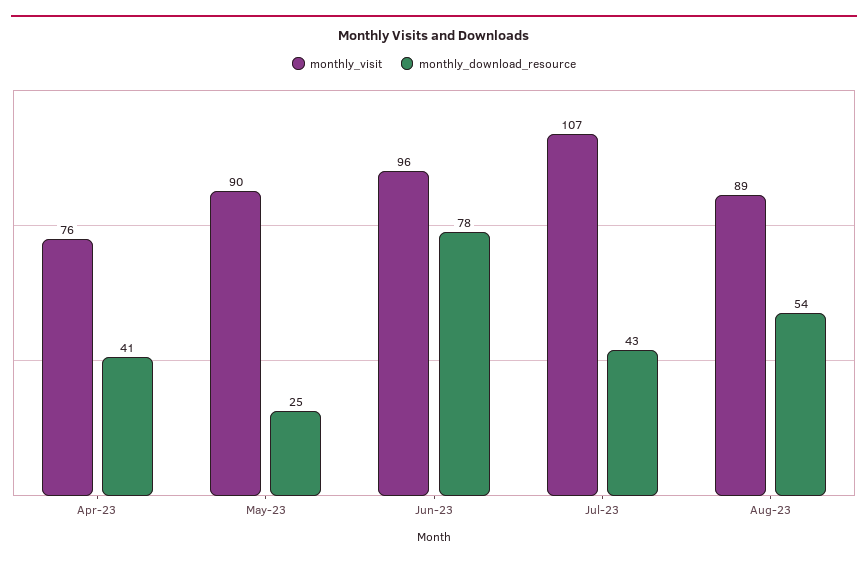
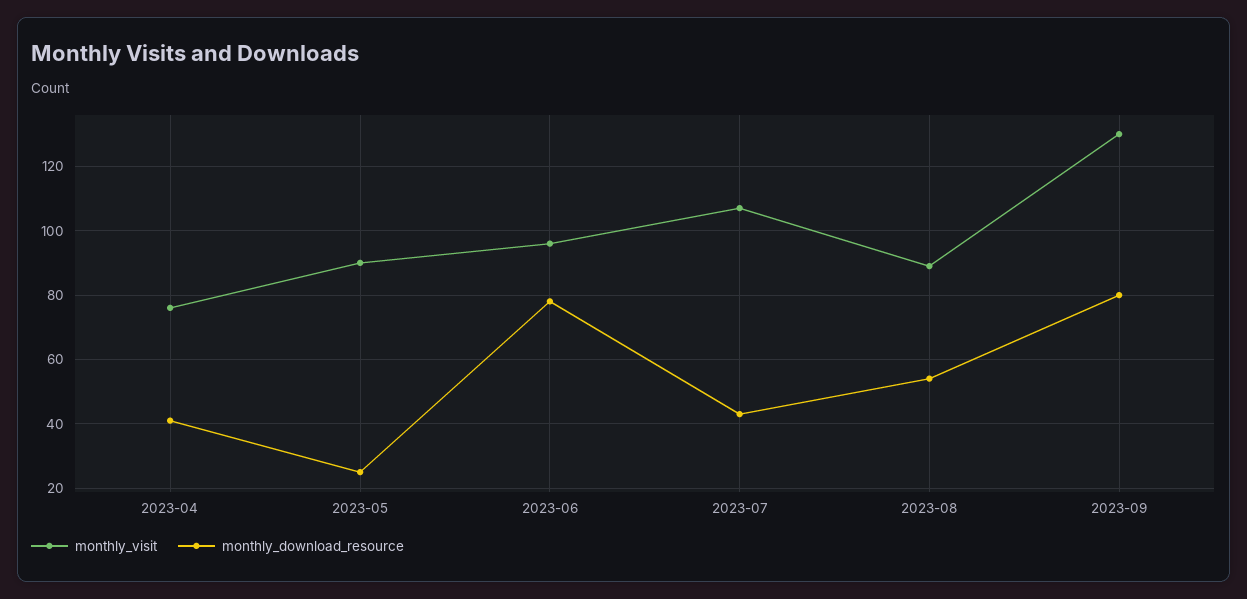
monthly_visit, 2023-09: none -> 130
monthly_download_resource, 2023-09: none -> 80

